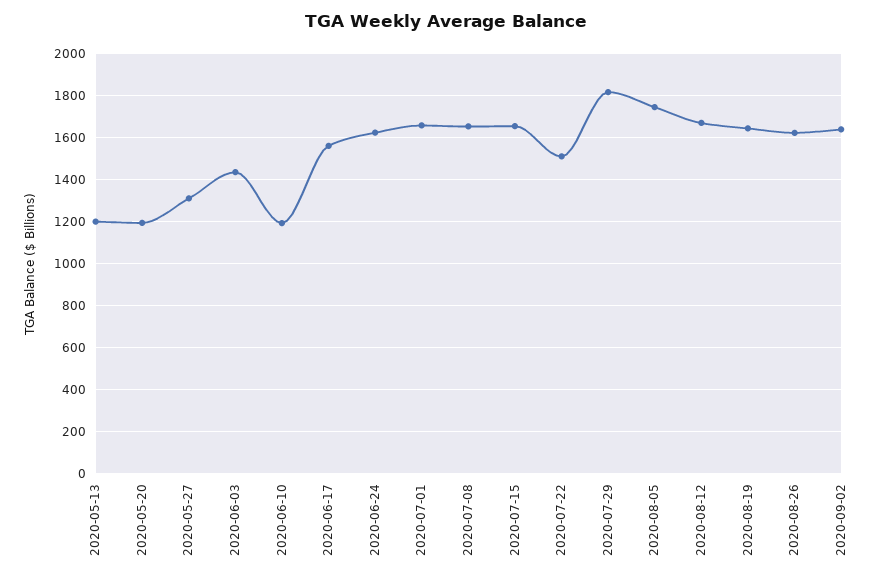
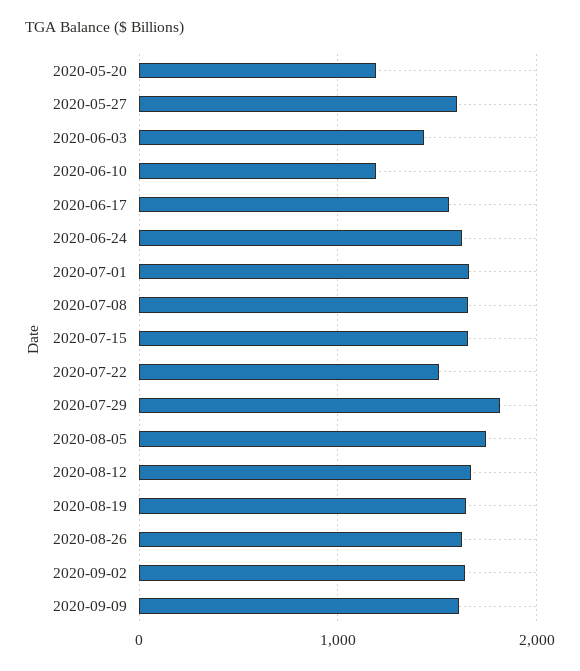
2020-05-13: 1200 -> none
2020-05-27: 1300 -> 1600
2020-09-09: none -> 1600

